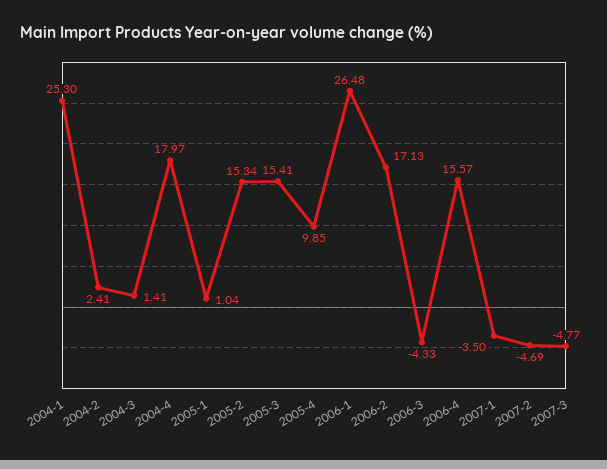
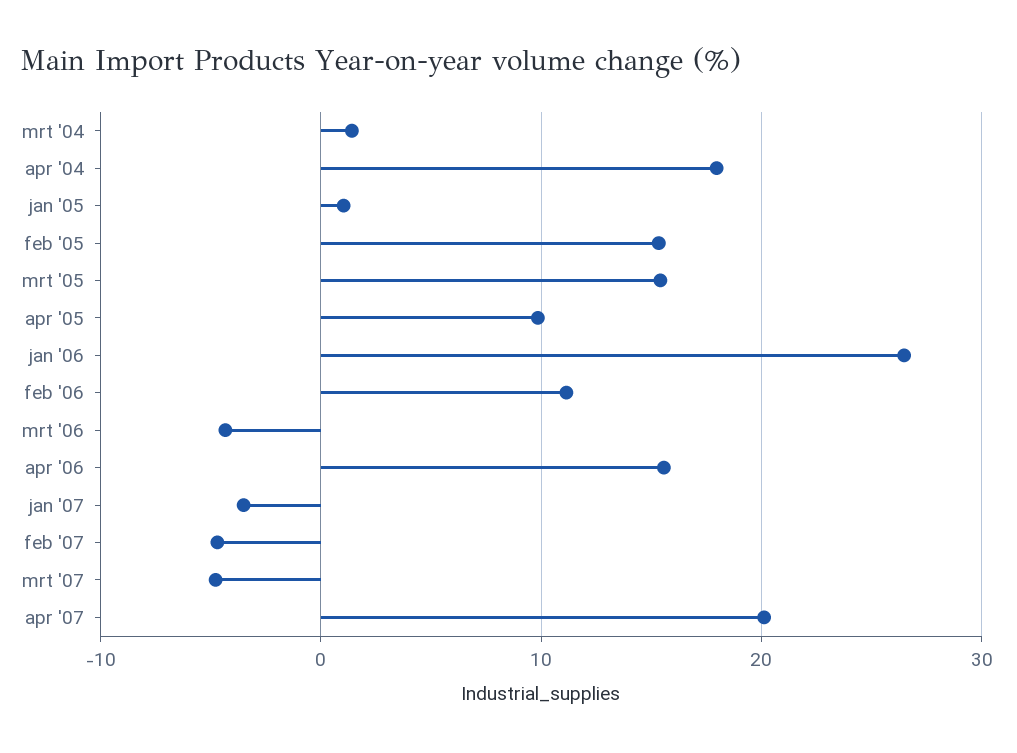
2004-1: 25.3 -> none
2004-2: 2.41 -> none
2006-2: 17.13 -> 11
apr '07: none -> 20

